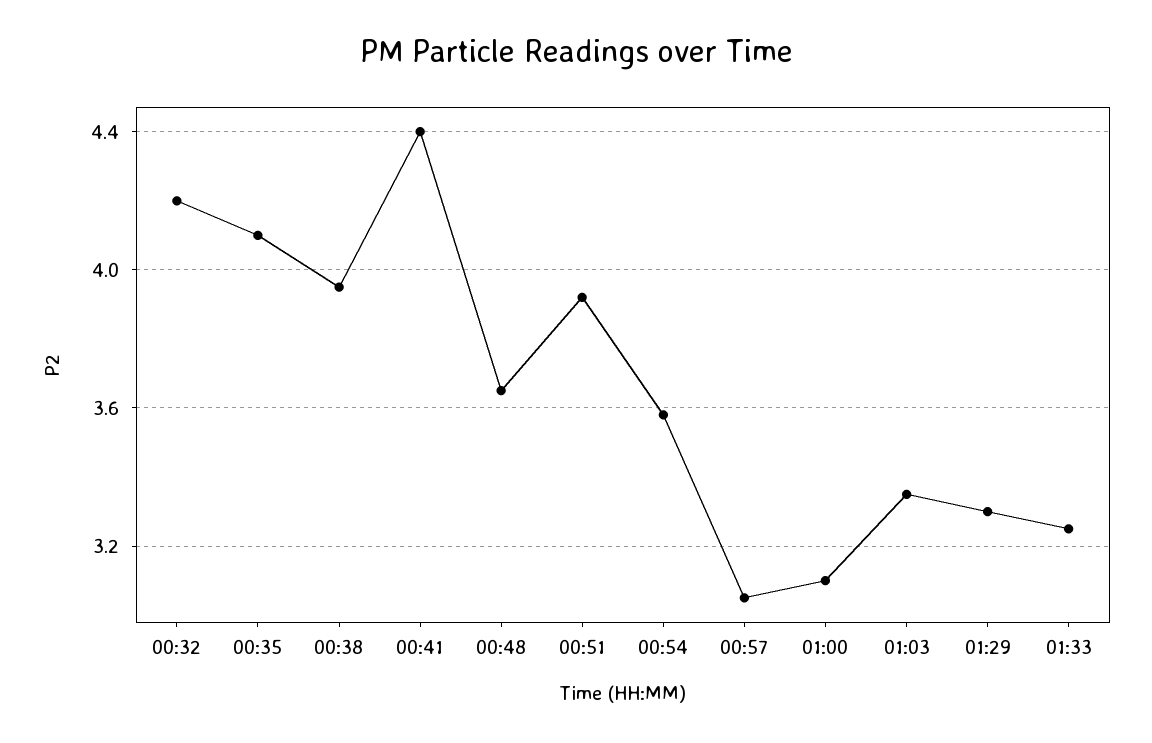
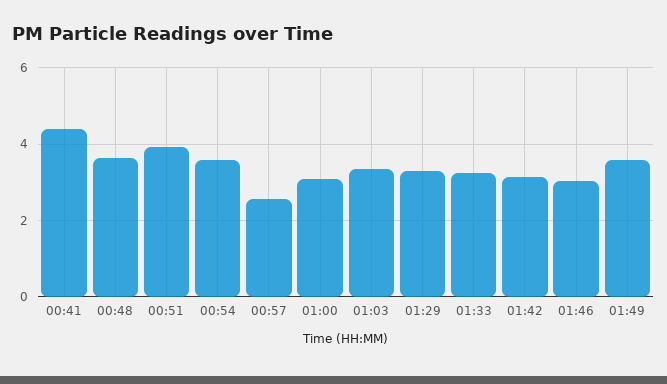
00:32: 4.2 -> none
00:35: 4.1 -> none
00:38: 3.95 -> none
00:57: 3.05 -> 2.6
01:42: none -> 3.2
01:46: none -> 3
01:49: none -> 3.6

